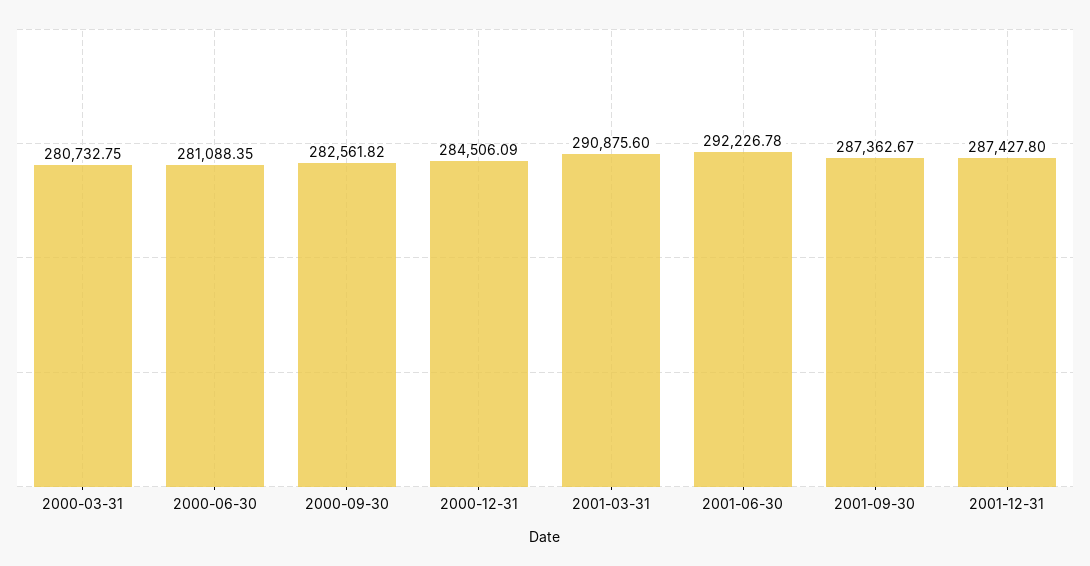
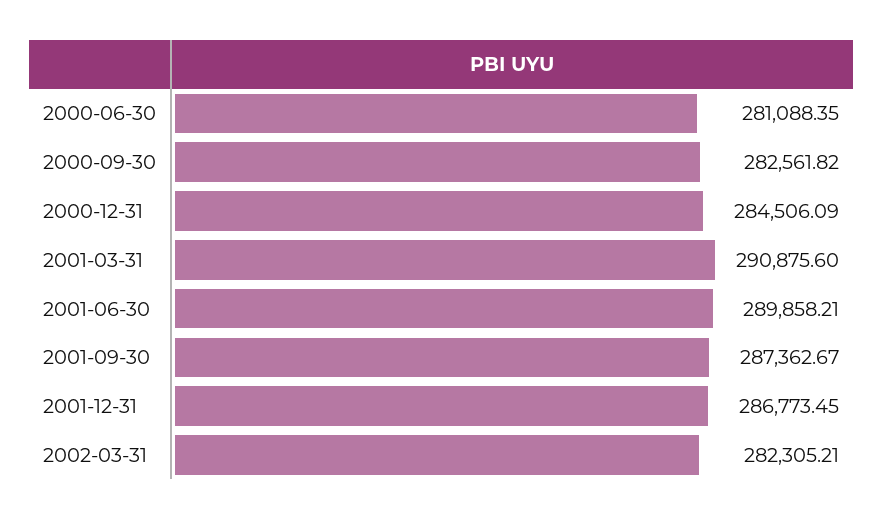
2000-03-31: 280732.75 -> none
2001-06-30: 292226.78 -> 289858.21
2001-12-31: 287427.8 -> 286773.45
2002-03-31: none -> 282305.21

